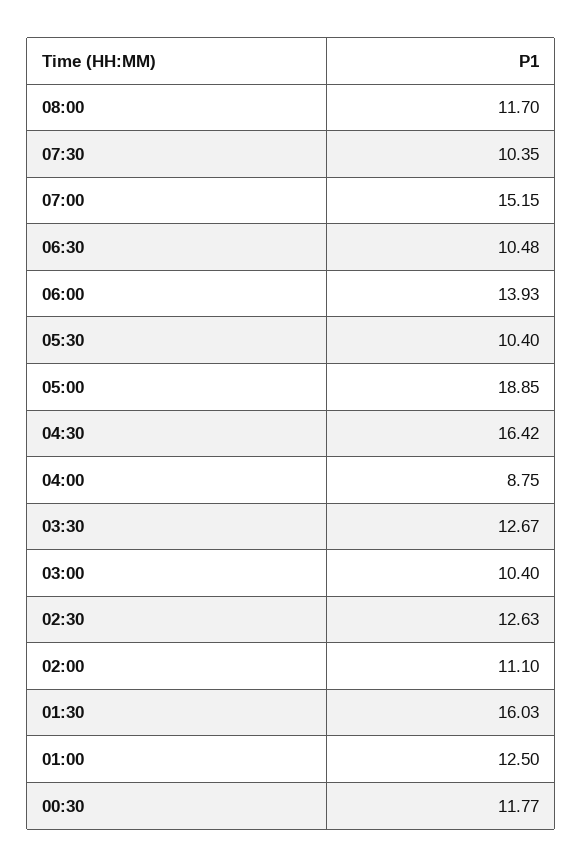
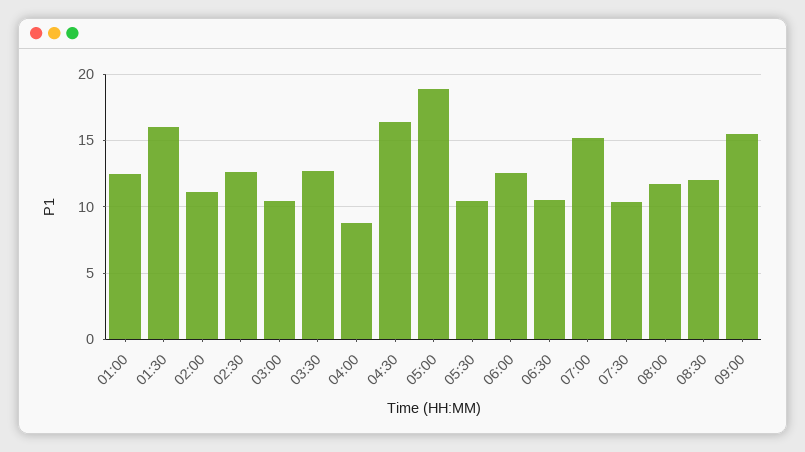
06:00: 13.93 -> 12.5
00:30: 11.77 -> none
08:30: none -> 12
09:00: none -> 15.5

